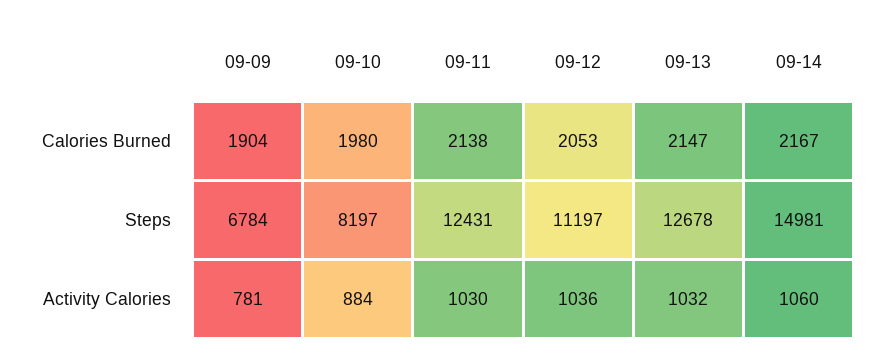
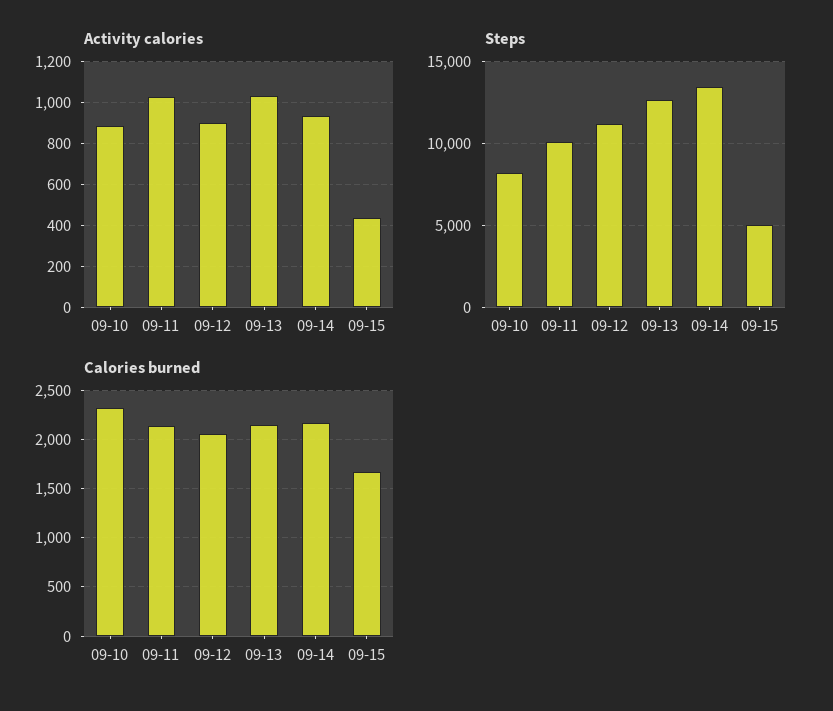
Calories Burned, 09-09: 1904 -> none
Calories Burned, 09-10: 1980 -> 2300
Steps, 09-09: 6784 -> none
Steps, 09-11: 12431 -> 10000
Steps, 09-14: 14981 -> 13500
Activity Calories, 09-09: 781 -> none
Activity Calories, 09-12: 1036 -> 900
Activity Calories, 09-14: 1060 -> 950
Activity Calories, 09-15: none -> 450
Steps, 09-15: none -> 5000
Calories Burned, 09-15: none -> 1700

